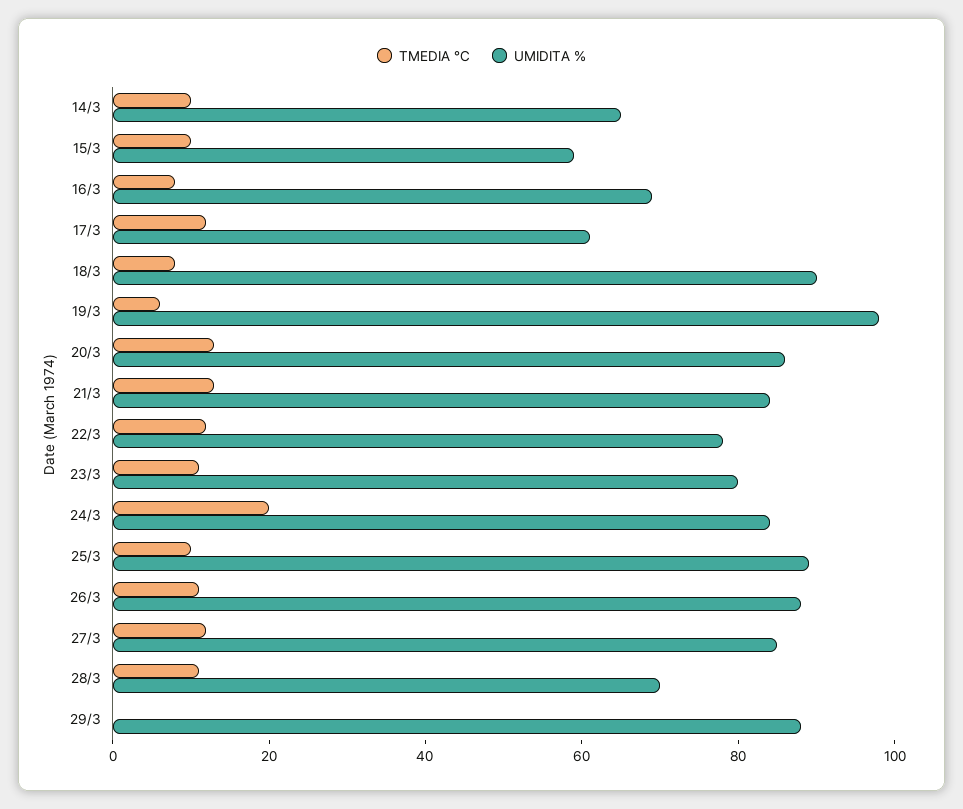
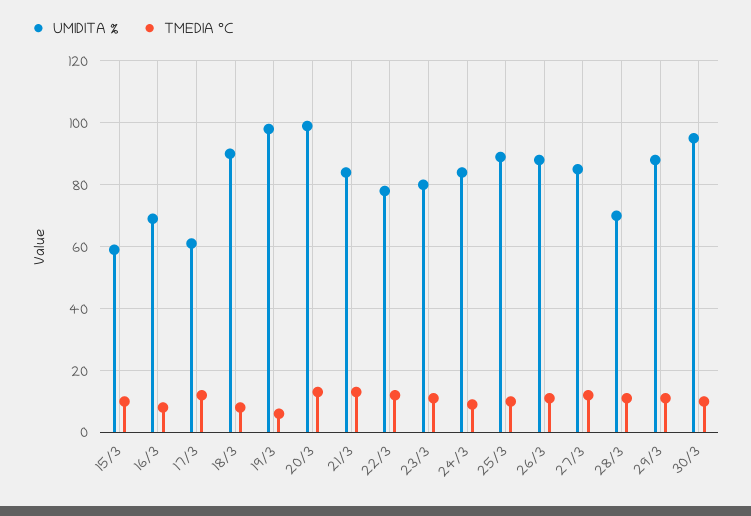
TMEDIA °C, 14/3: 10 -> none
UMIDITA %, 14/3: 65 -> none
UMIDITA %, 20/3: 85 -> 100
TMEDIA °C, 24/3: 20 -> 10
TMEDIA °C, 29/3: 0 -> 10
UMIDITA %, 30/3: none -> 95
TMEDIA °C, 30/3: none -> 10

